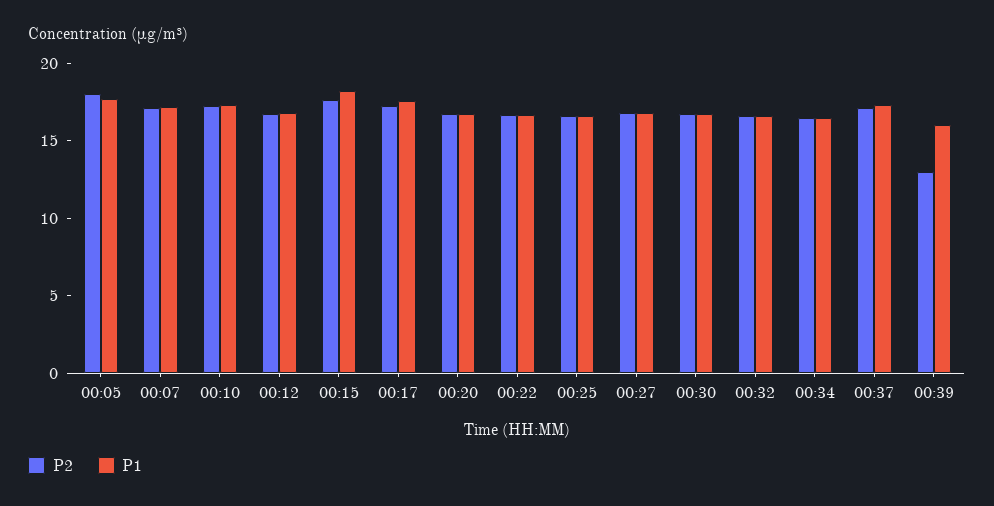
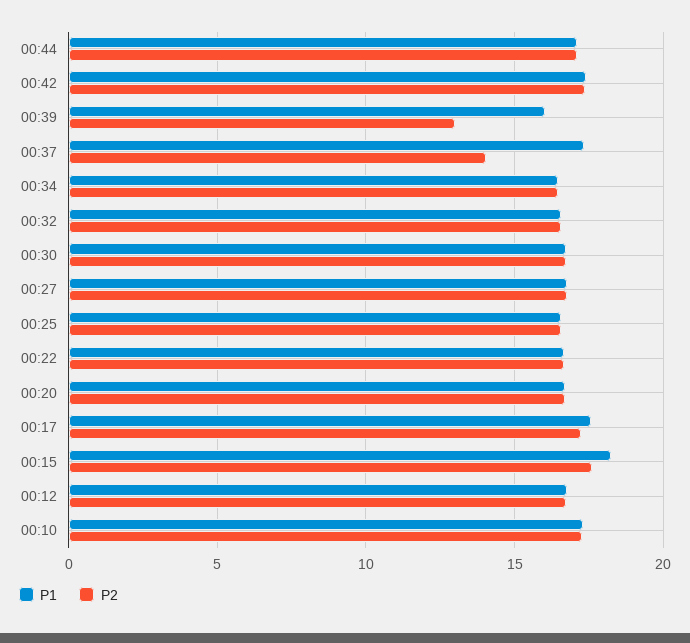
P2, 00:05: 18 -> none
P1, 00:05: 18 -> none
P2, 00:07: 17 -> none
P1, 00:07: 17 -> none
P2, 00:37: 17 -> 14
P1, 00:44: none -> 17
P2, 00:44: none -> 17
P1, 00:42: none -> 17.5
P2, 00:42: none -> 17.5

